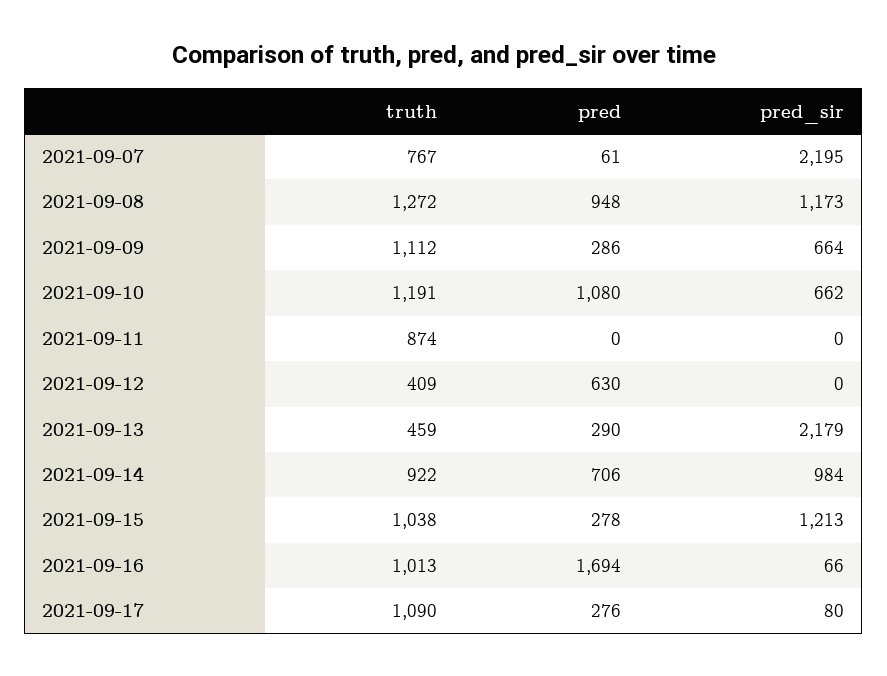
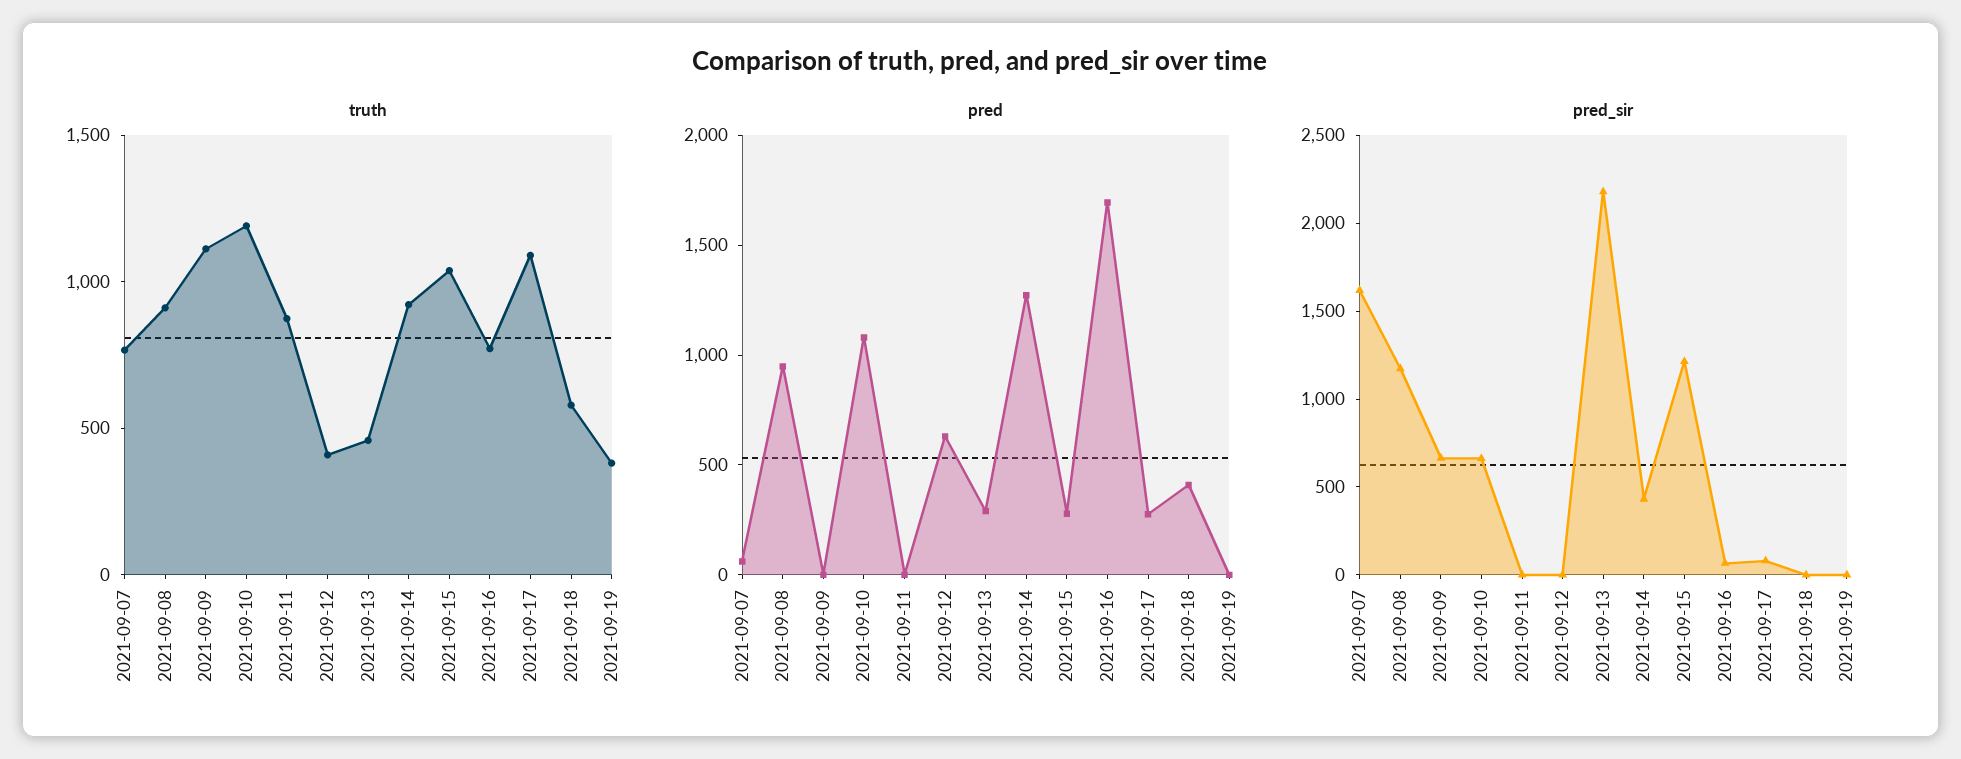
pred_sir, 2021-09-07: 2195 -> 1600
truth, 2021-09-08: 1272 -> 900
pred, 2021-09-09: 286 -> 0
pred, 2021-09-14: 706 -> 1300
pred_sir, 2021-09-14: 984 -> 400
truth, 2021-09-16: 1013 -> 800
truth, 2021-09-18: none -> 600
truth, 2021-09-19: none -> 400
pred, 2021-09-18: none -> 400
pred, 2021-09-19: none -> 0
pred_sir, 2021-09-18: none -> 0
pred_sir, 2021-09-19: none -> 0

